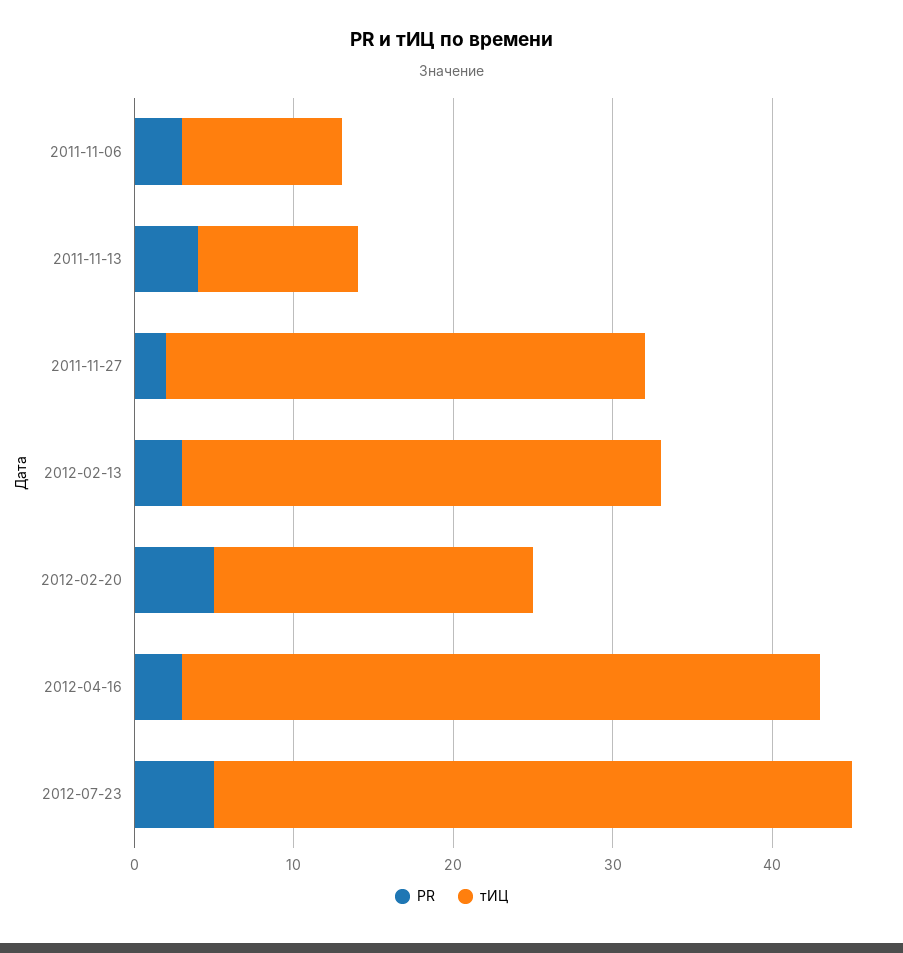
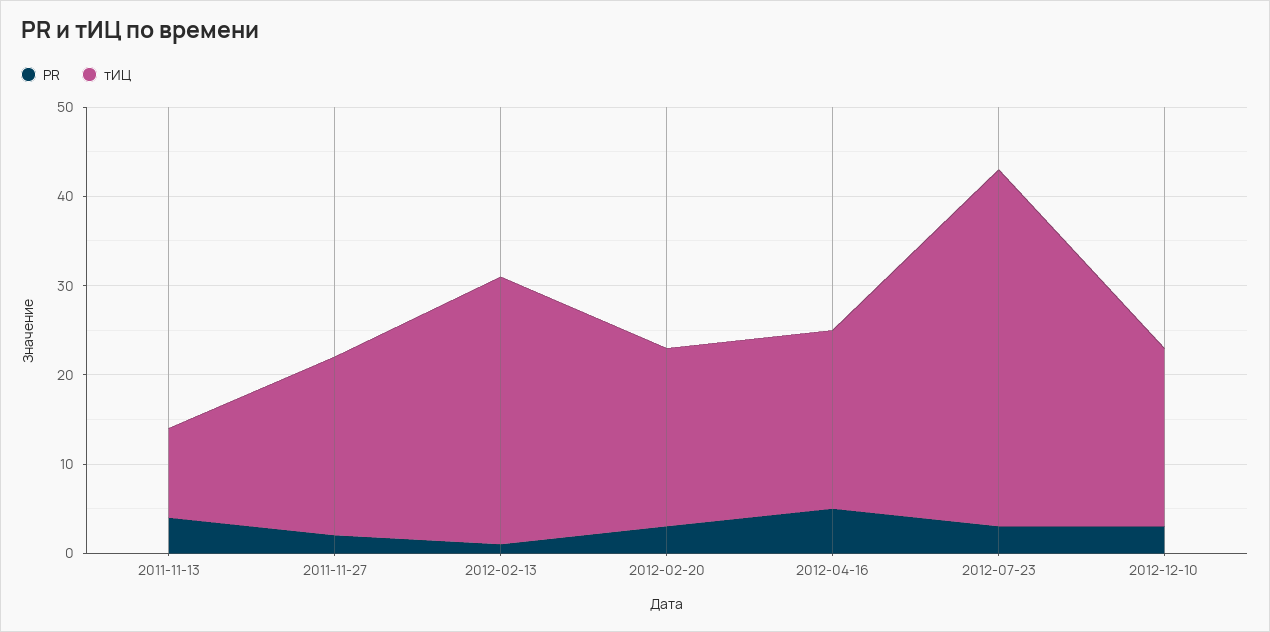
PR, 2011-11-06: 3 -> none
тИЦ, 2011-11-06: 10 -> none
тИЦ, 2011-11-27: 30 -> 20
PR, 2012-02-13: 3 -> 1
PR, 2012-02-20: 5 -> 3
PR, 2012-04-16: 3 -> 5
тИЦ, 2012-04-16: 40 -> 20
PR, 2012-07-23: 5 -> 3
PR, 2012-12-10: none -> 3
тИЦ, 2012-12-10: none -> 20

